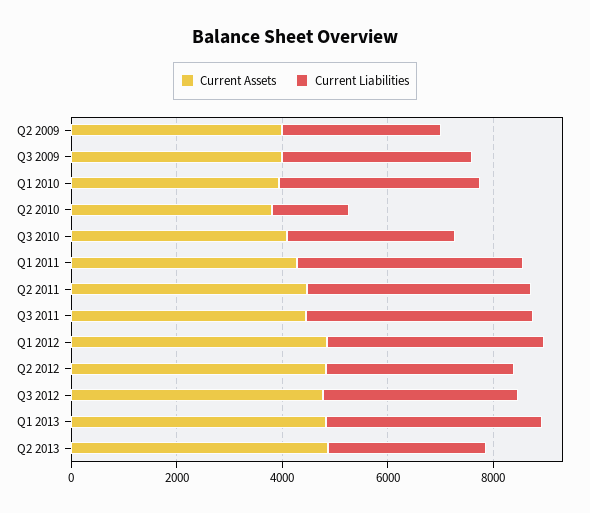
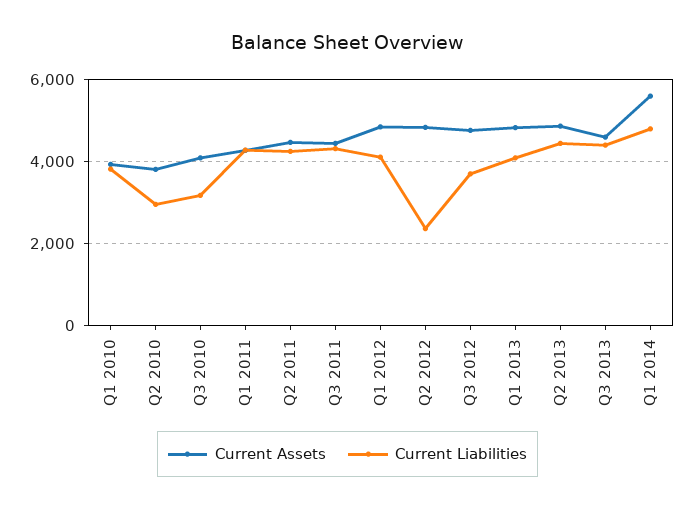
Current Assets, Q2 2009: 4000 -> none
Current Liabilities, Q2 2009: 3000 -> none
Current Assets, Q3 2009: 4000 -> none
Current Liabilities, Q3 2009: 3500 -> none
Current Liabilities, Q2 2010: 1500 -> 3000
Current Liabilities, Q2 2012: 3500 -> 2400
Current Liabilities, Q2 2013: 3000 -> 4400
Current Assets, Q3 2013: none -> 4600
Current Liabilities, Q3 2013: none -> 4400
Current Assets, Q1 2014: none -> 5600
Current Liabilities, Q1 2014: none -> 4800

